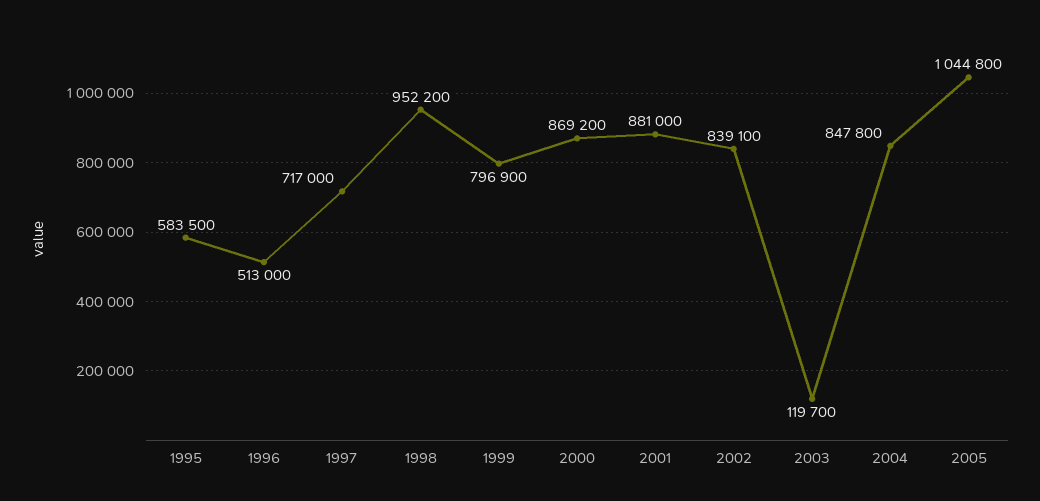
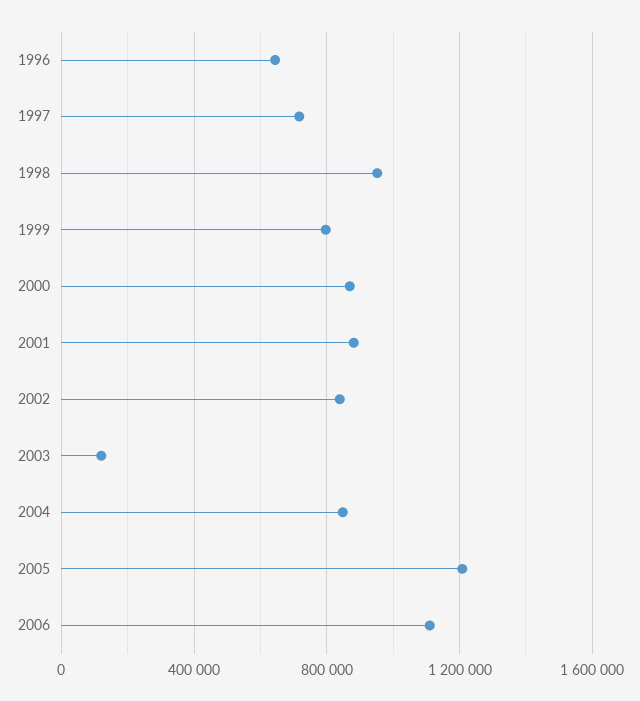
1995: 583500 -> none
1996: 513000 -> 650000
2005: 1044800 -> 1200000
2006: none -> 1100000

